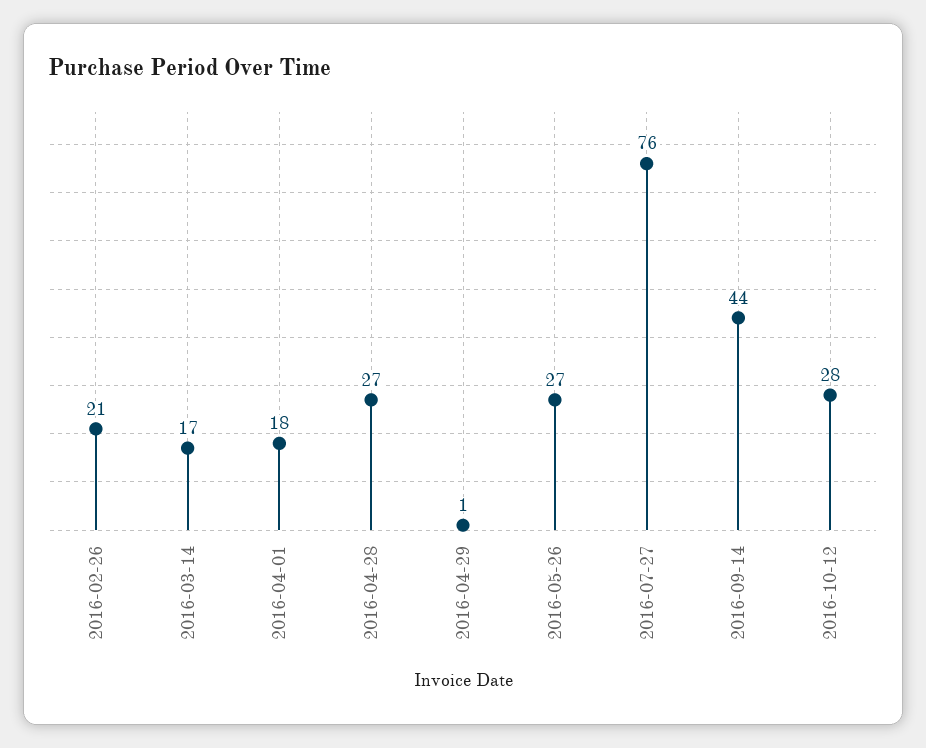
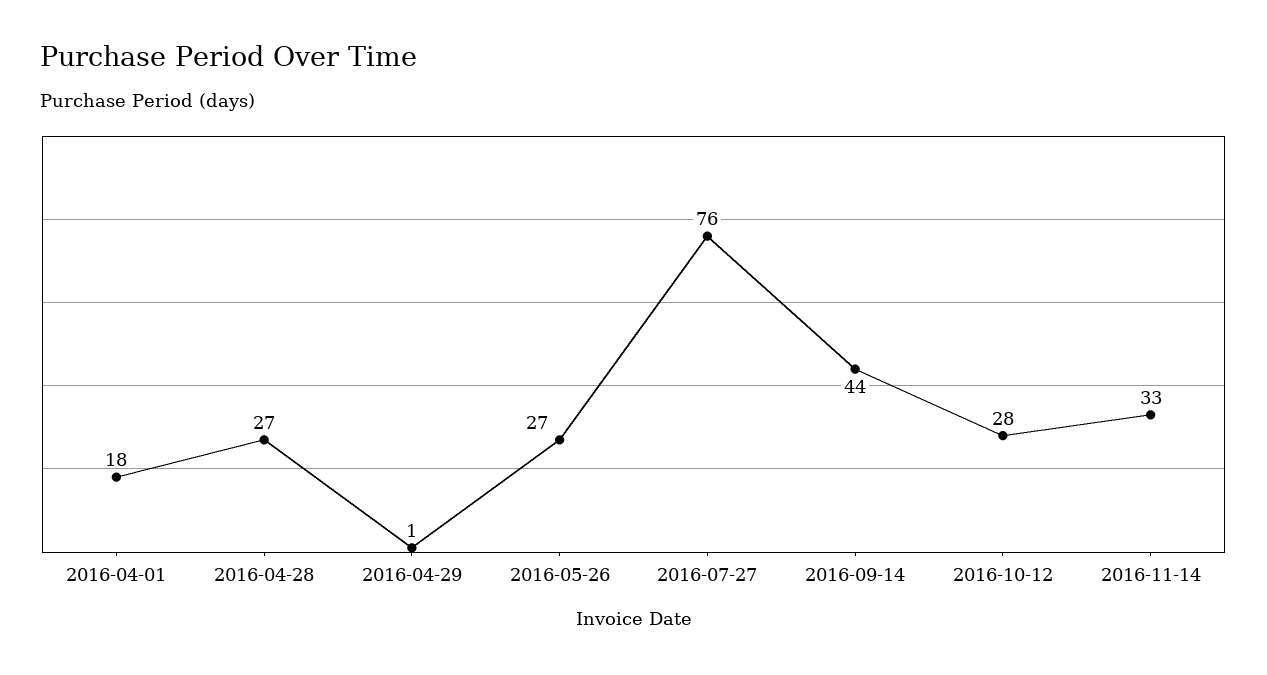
2016-02-26: 21 -> none
2016-03-14: 17 -> none
2016-11-14: none -> 33

